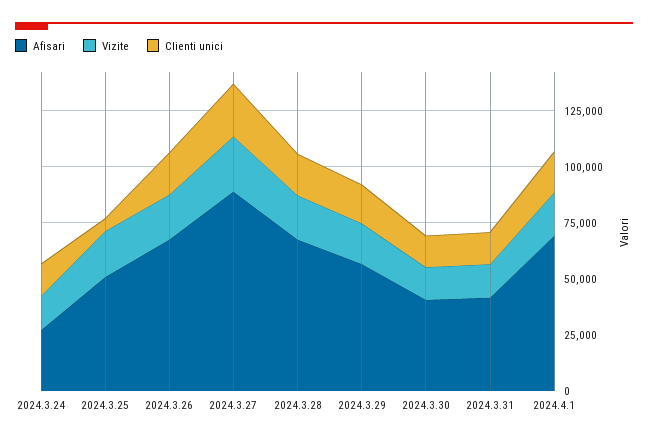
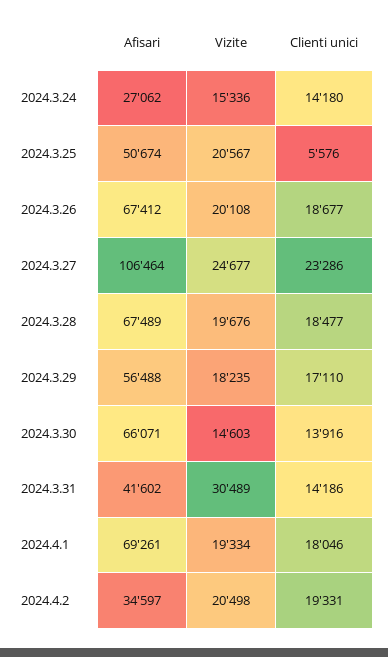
Afisari, 2024.3.27: 90000 -> 106464
Afisari, 2024.3.30: 40000 -> 66071
Vizite, 2024.3.31: 15000 -> 30489
Afisari, 2024.4.2: none -> 34597
Vizite, 2024.4.2: none -> 20498
Clienti unici, 2024.4.2: none -> 19331

